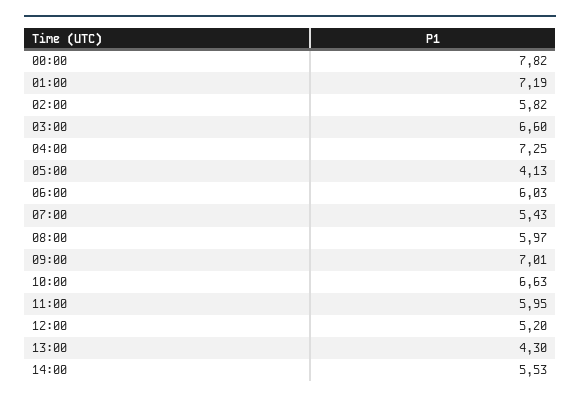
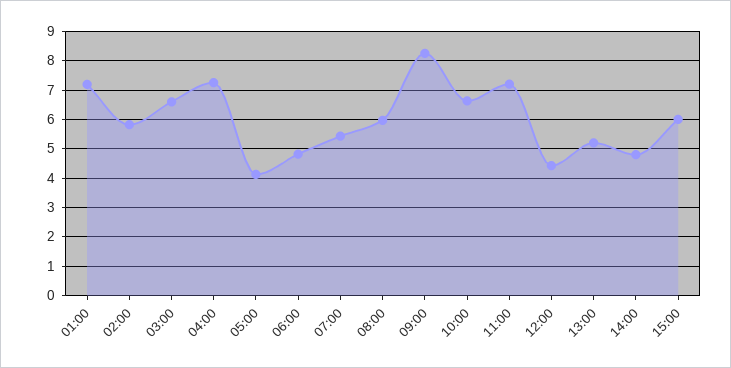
00:00: 7.82 -> none
06:00: 6.03 -> 4.75
09:00: 7.01 -> 8.25
11:00: 5.95 -> 7.25
12:00: 5.2 -> 4.5
13:00: 4.3 -> 5.25
14:00: 5.53 -> 4.75
15:00: none -> 6

